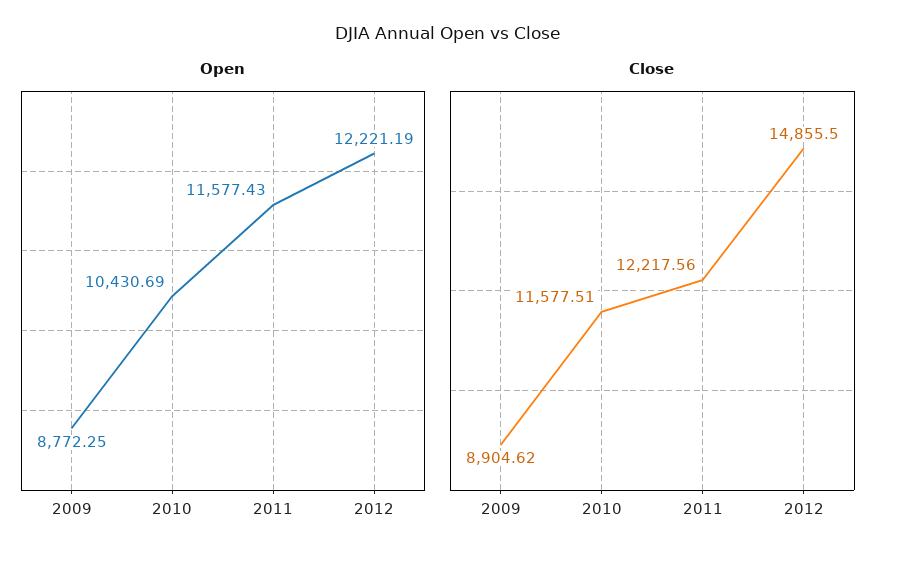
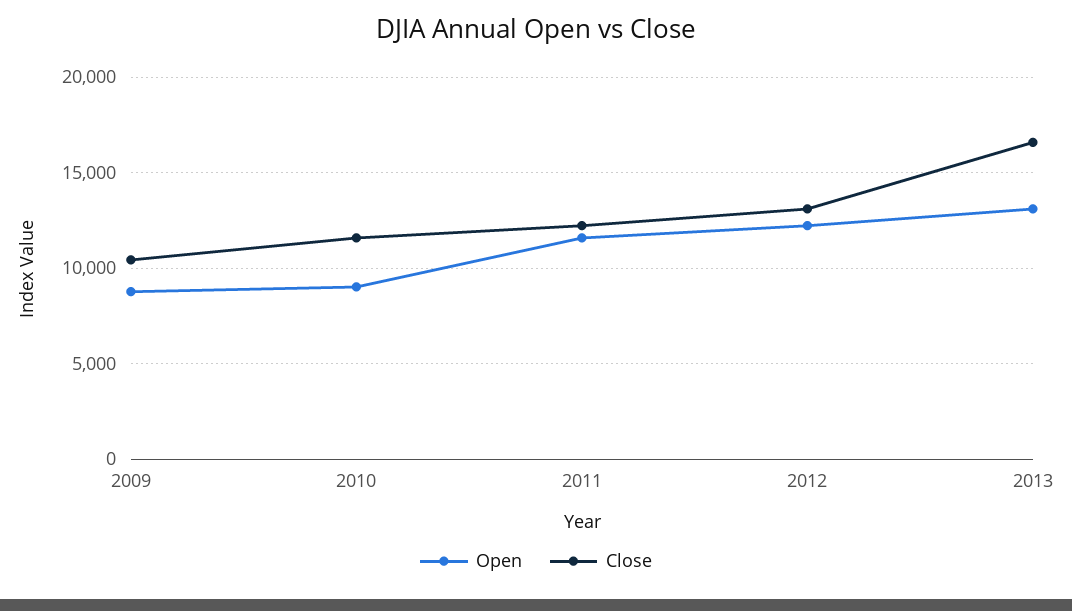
Open, 2010: 10430.69 -> 9000
Close, 2009: 8904.62 -> 10500
Close, 2012: 14855.5 -> 13000
Open, 2013: none -> 13000
Close, 2013: none -> 16500

